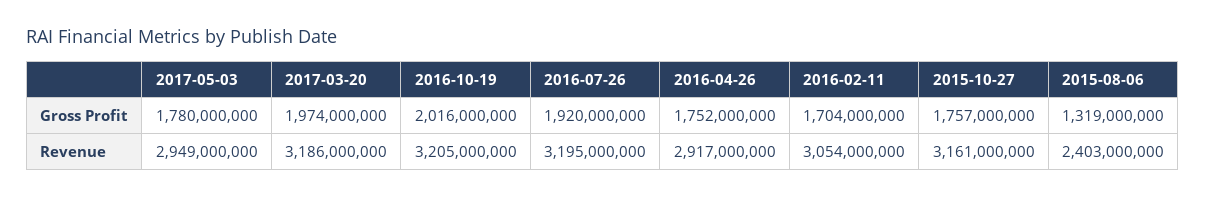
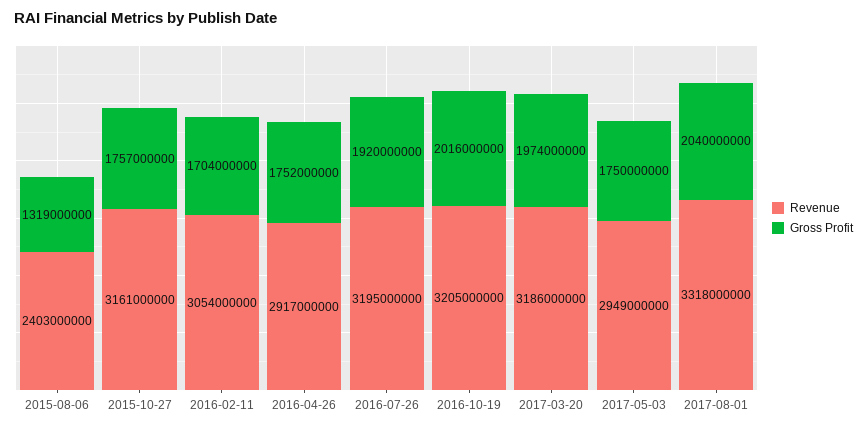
Gross Profit, 2017-05-03: 1780000000 -> 1750000000
Revenue, 2017-08-01: none -> 3318000000
Gross Profit, 2017-08-01: none -> 2040000000

